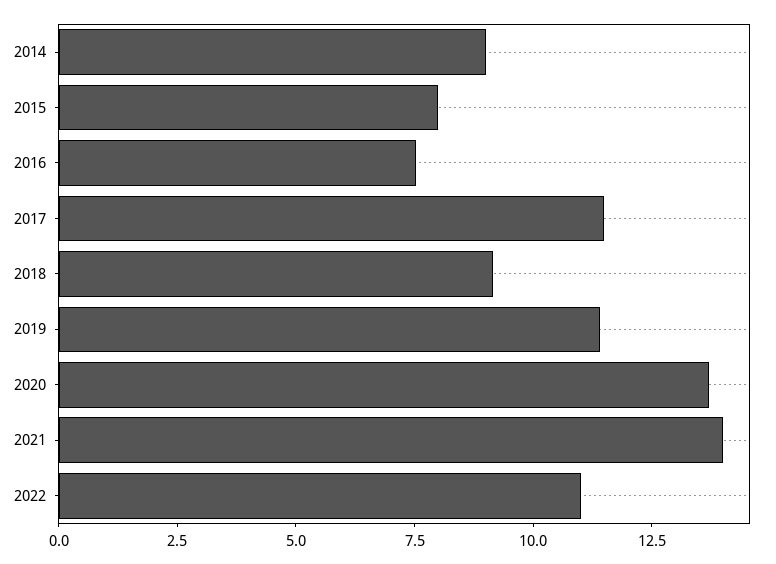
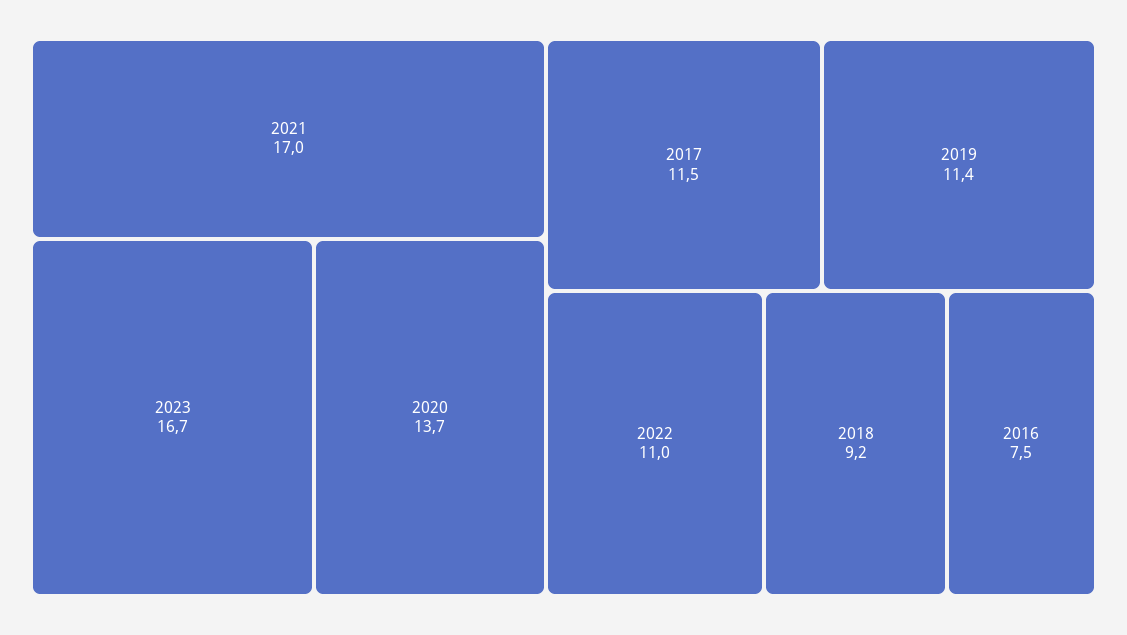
2014: 9 -> none
2015: 8 -> none
2021: 14 -> 17
2023: none -> 16.7

